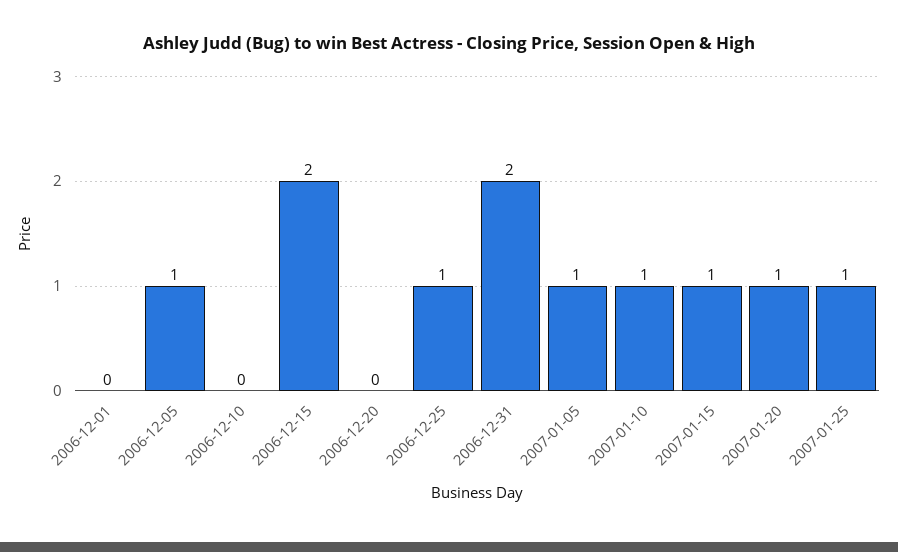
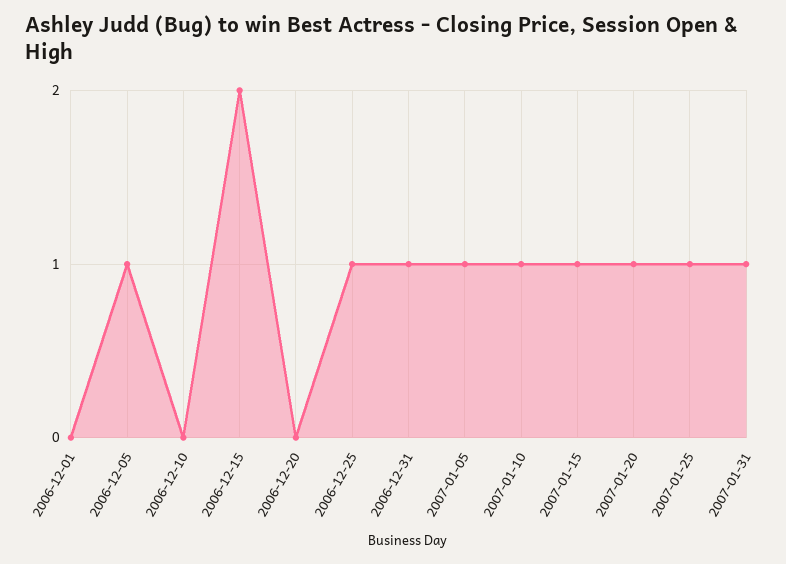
2006-12-31: 2 -> 1
2007-01-31: none -> 1

